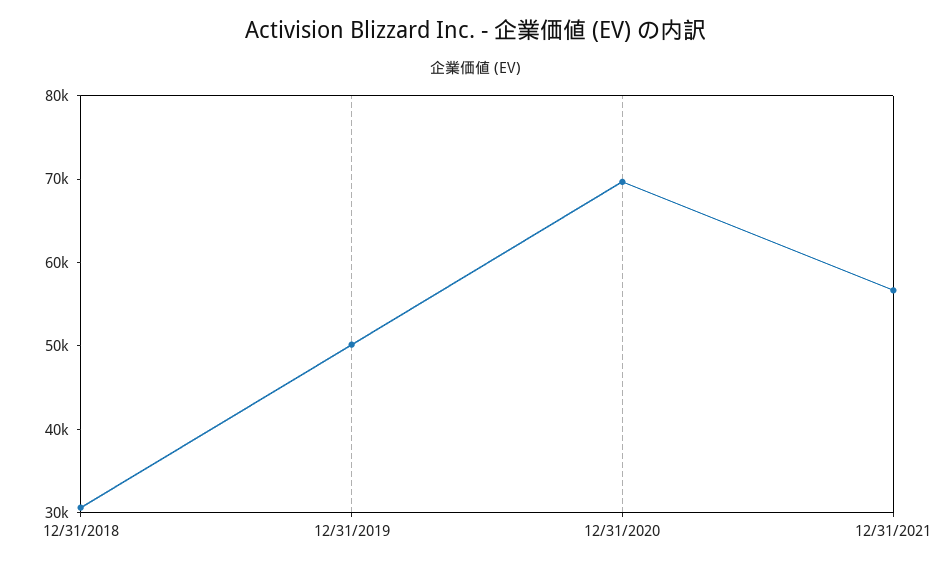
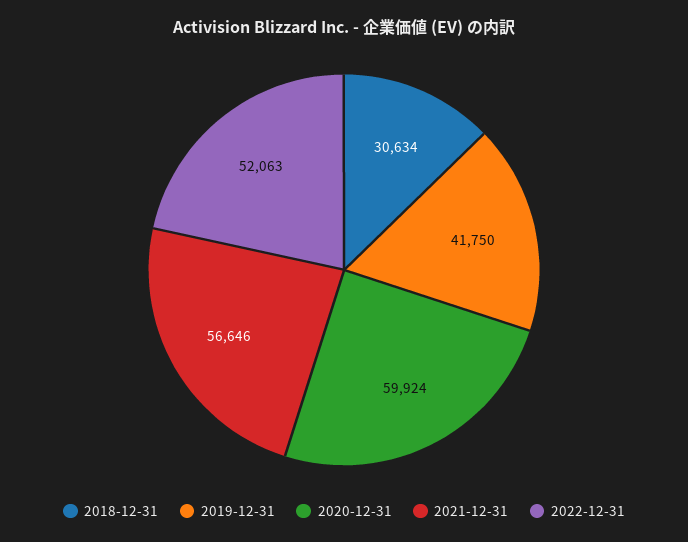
12/31/2019: 50000 -> 41750
12/31/2020: 70000 -> 59924
2022-12-31: none -> 52063

